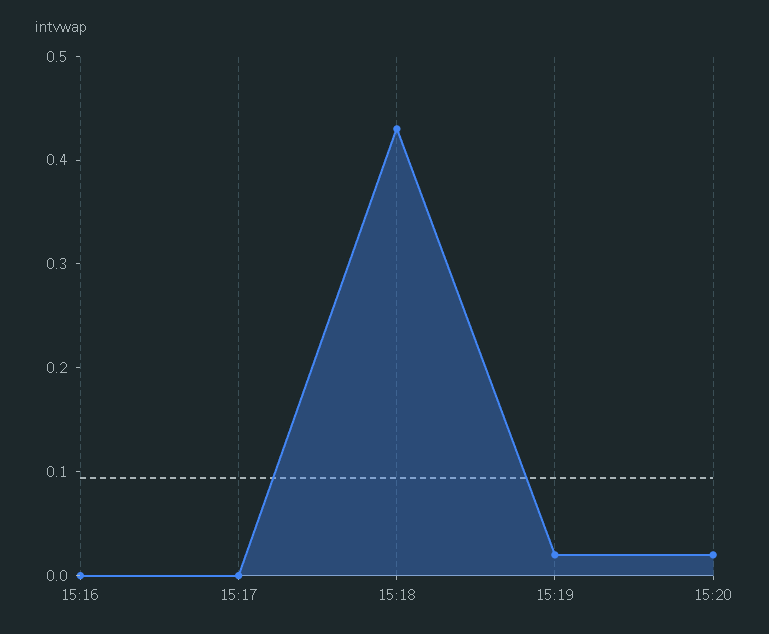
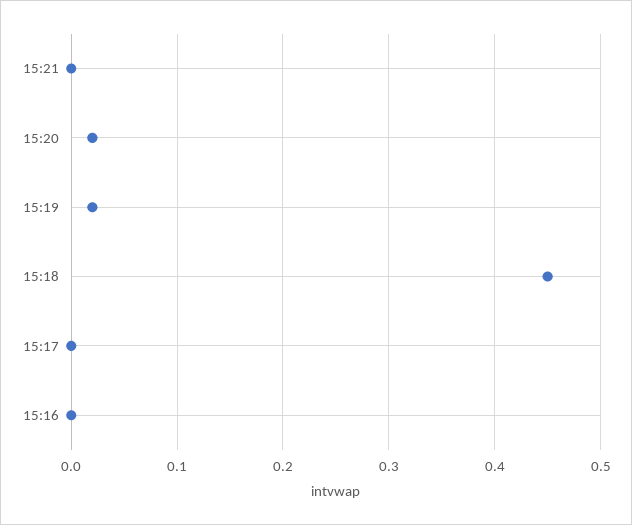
15:18: 0.43 -> 0.45
15:21: none -> 0

